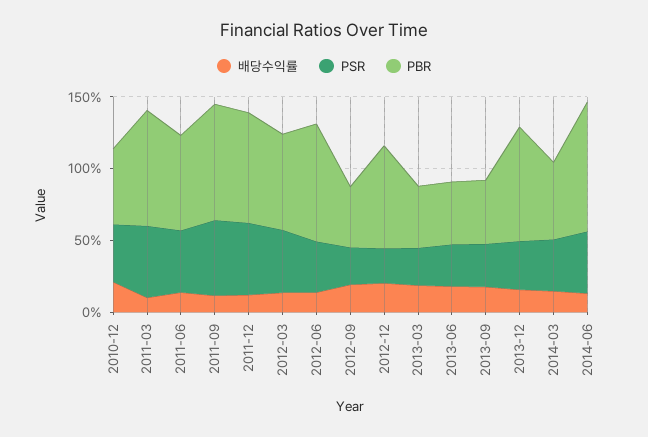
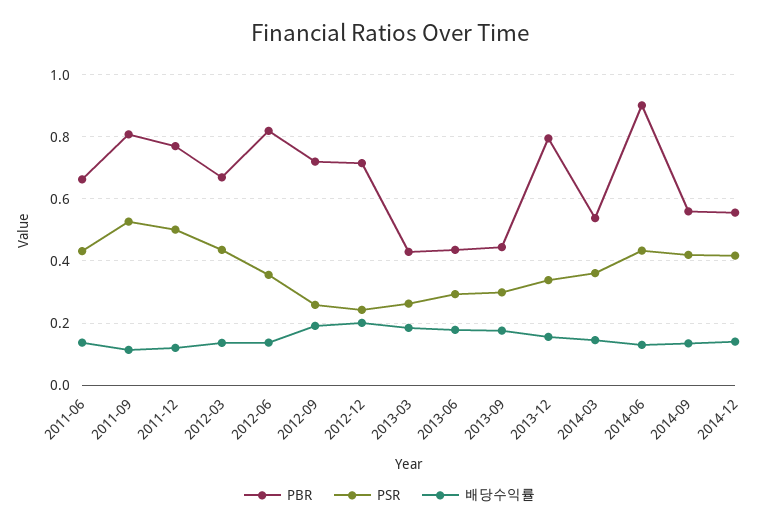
배당수익률, 2010-12: 0.2 -> none
PSR, 2010-12: 0.4 -> none
PBR, 2010-12: 0.5 -> none
배당수익률, 2011-03: 0.1 -> none
PSR, 2011-03: 0.5 -> none
PBR, 2011-03: 0.8 -> none
PBR, 2012-09: 0.4 -> 0.72
PBR, 2014-09: none -> 0.56
PSR, 2014-09: none -> 0.42
배당수익률, 2014-09: none -> 0.14
PBR, 2014-12: none -> 0.56
PSR, 2014-12: none -> 0.42
배당수익률, 2014-12: none -> 0.14

